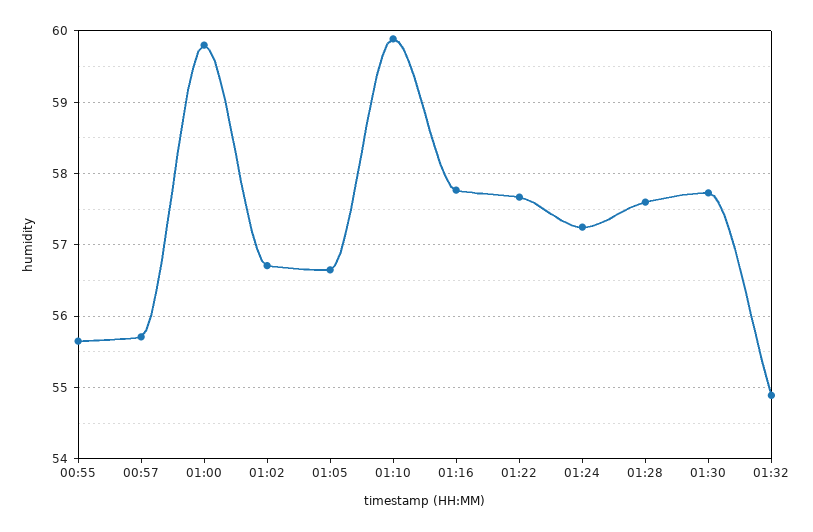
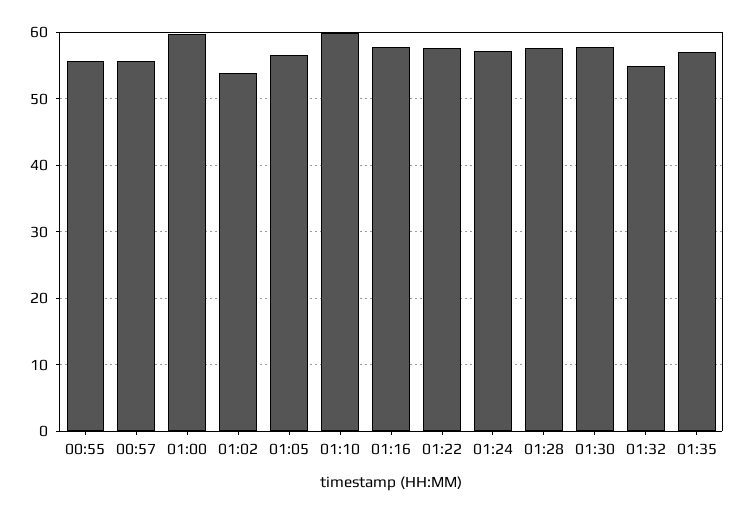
01:02: 56.7 -> 54
01:35: none -> 57

